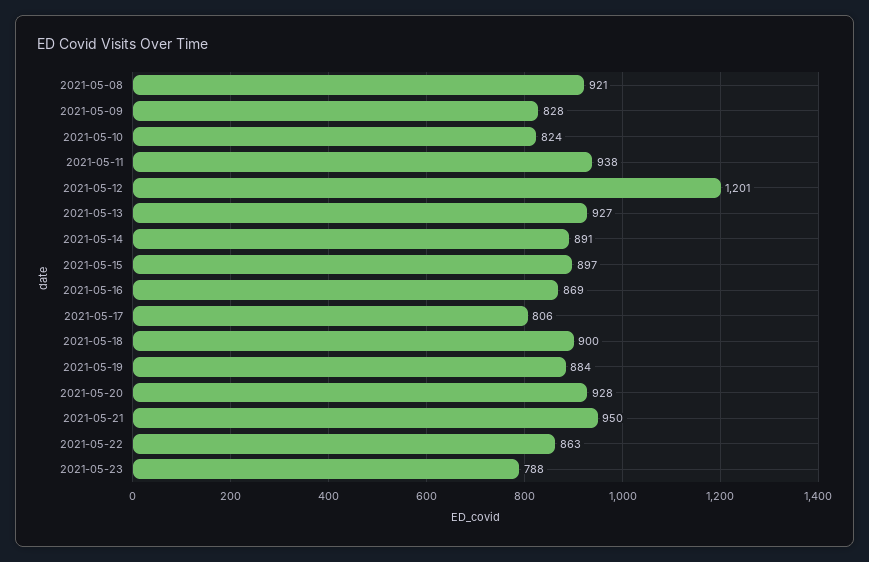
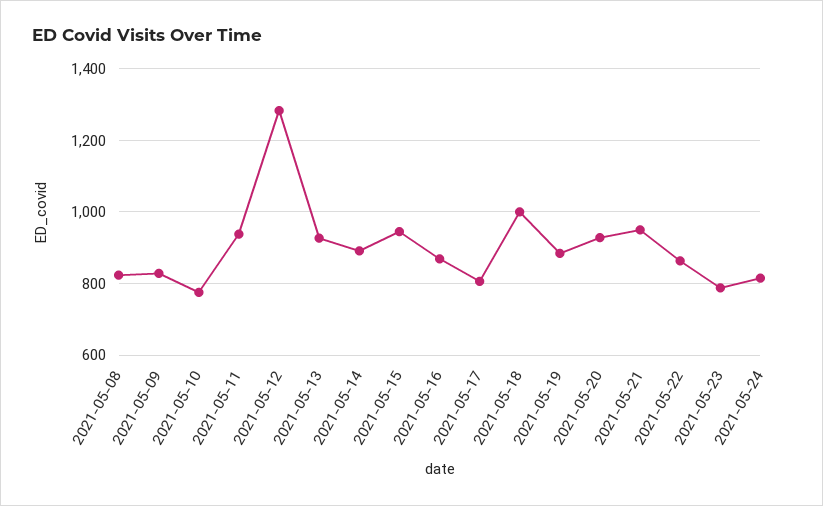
2021-05-08: 921 -> 820
2021-05-10: 824 -> 780
2021-05-12: 1201 -> 1280
2021-05-15: 897 -> 940
2021-05-18: 900 -> 1000
2021-05-24: none -> 820

